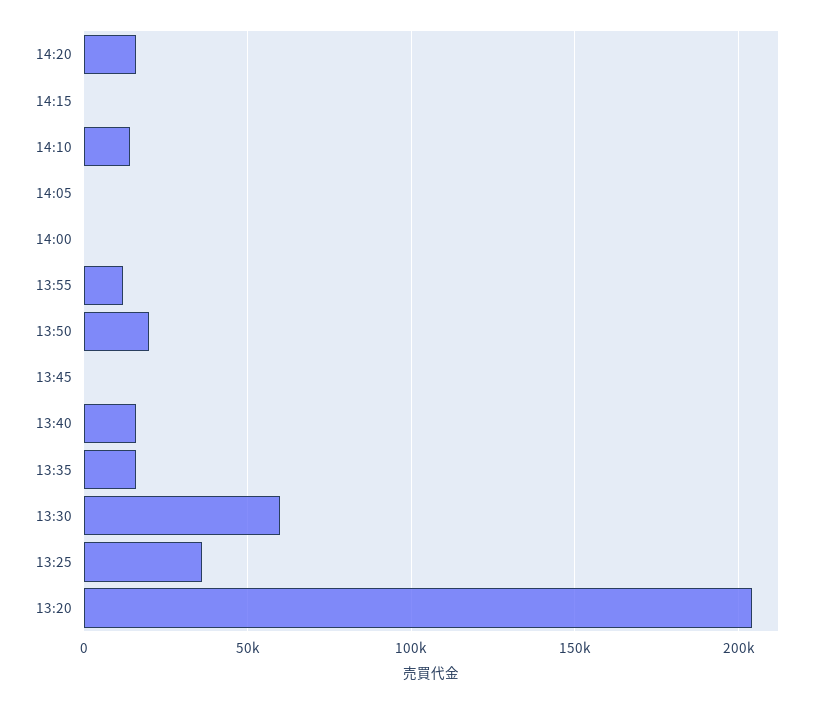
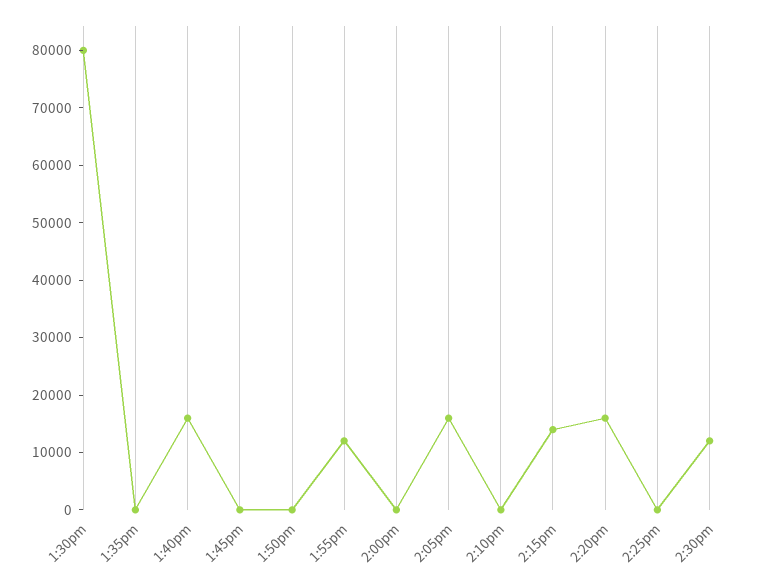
14:15: 0 -> 14000
14:10: 15000 -> 0
14:05: 0 -> 16000
13:50: 20000 -> 0
13:35: 15000 -> 0
13:30: 60000 -> 80000
13:25: 35000 -> none
13:20: 205000 -> none
2:25pm: none -> 0
2:30pm: none -> 12000

